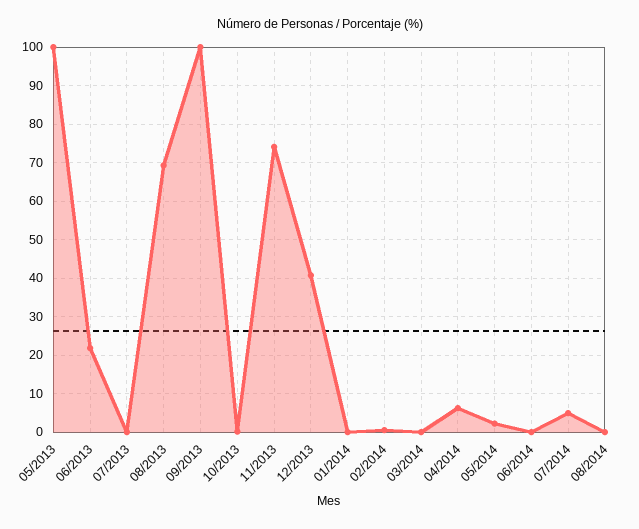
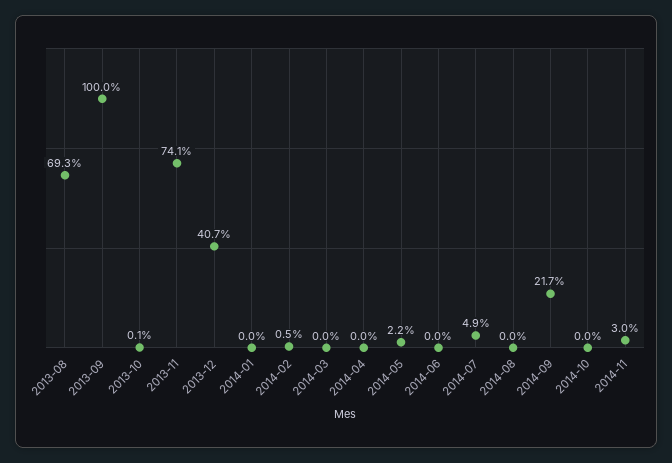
05/2013: 100 -> none
06/2013: 22 -> none
07/2013: 0 -> none
04/2014: 6 -> 0
2014-09: none -> 21.7
2014-10: none -> 0
2014-11: none -> 3

